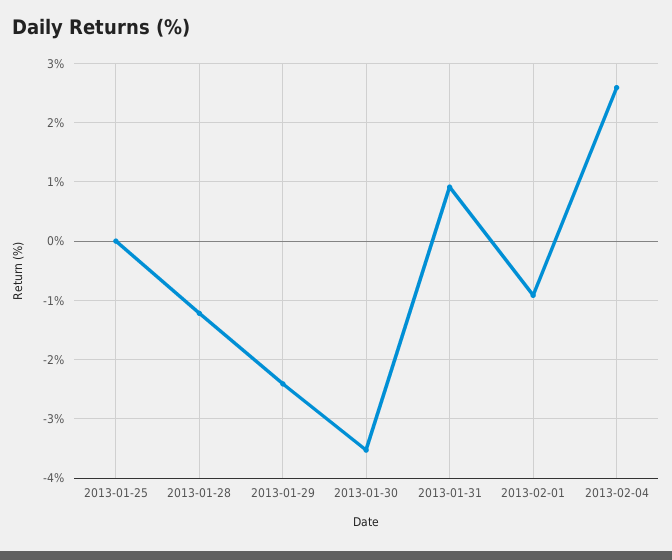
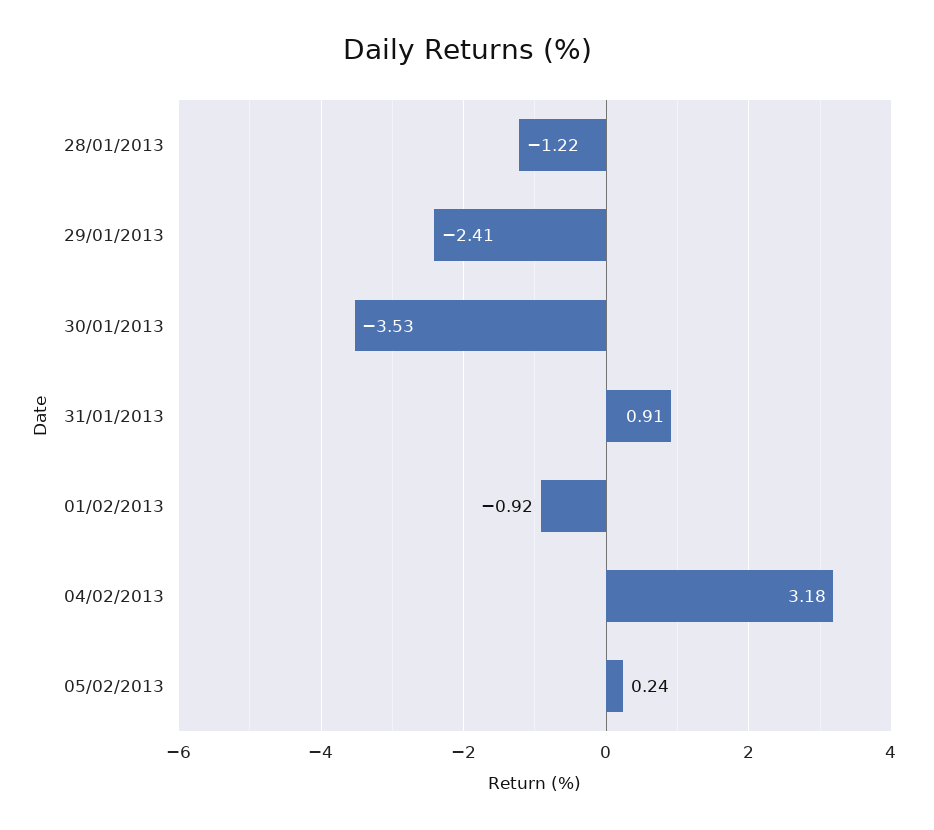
2013-01-25: 0 -> none
2013-02-04: 2.6 -> 3.18
05/02/2013: none -> 0.24

